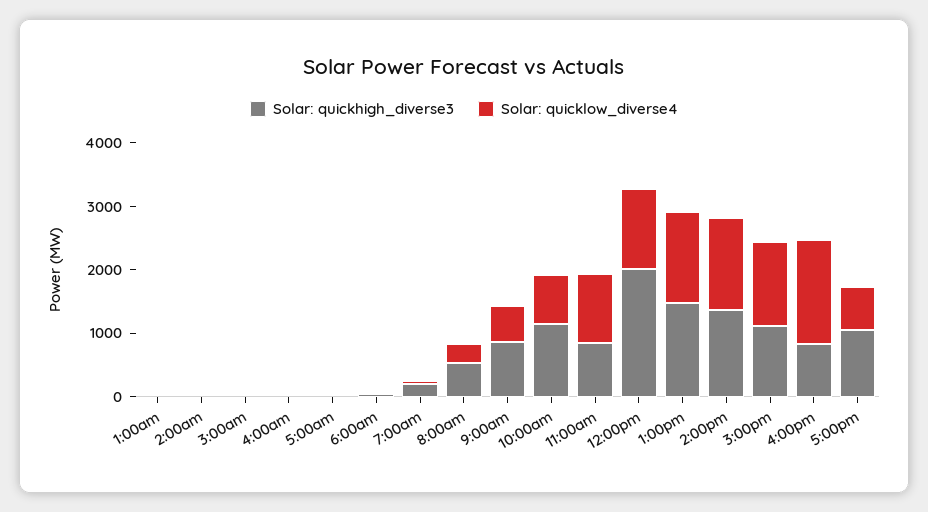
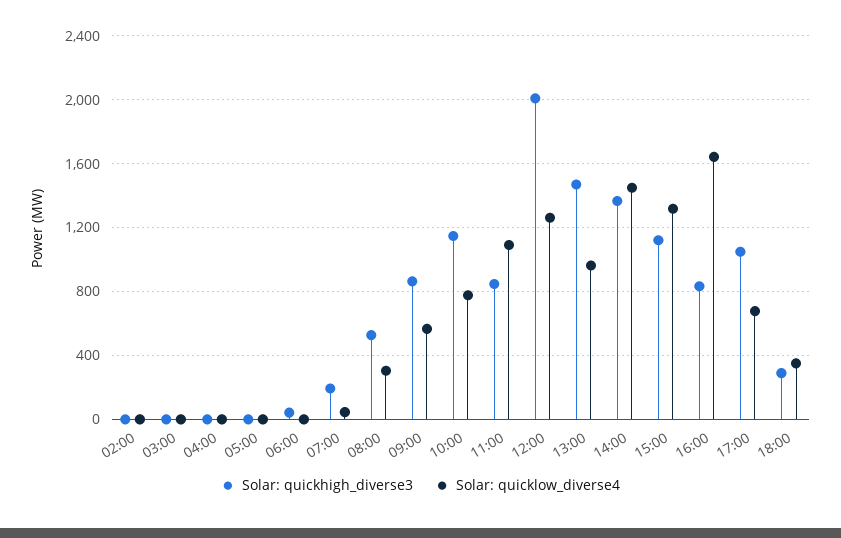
Solar: quickhigh_diverse3, 1:00am: 0 -> none
Solar: quicklow_diverse4, 1:00am: 0 -> none
Solar: quicklow_diverse4, 1:00pm: 1400 -> 950
Solar: quickhigh_diverse3, 18:00: none -> 300
Solar: quicklow_diverse4, 18:00: none -> 350

